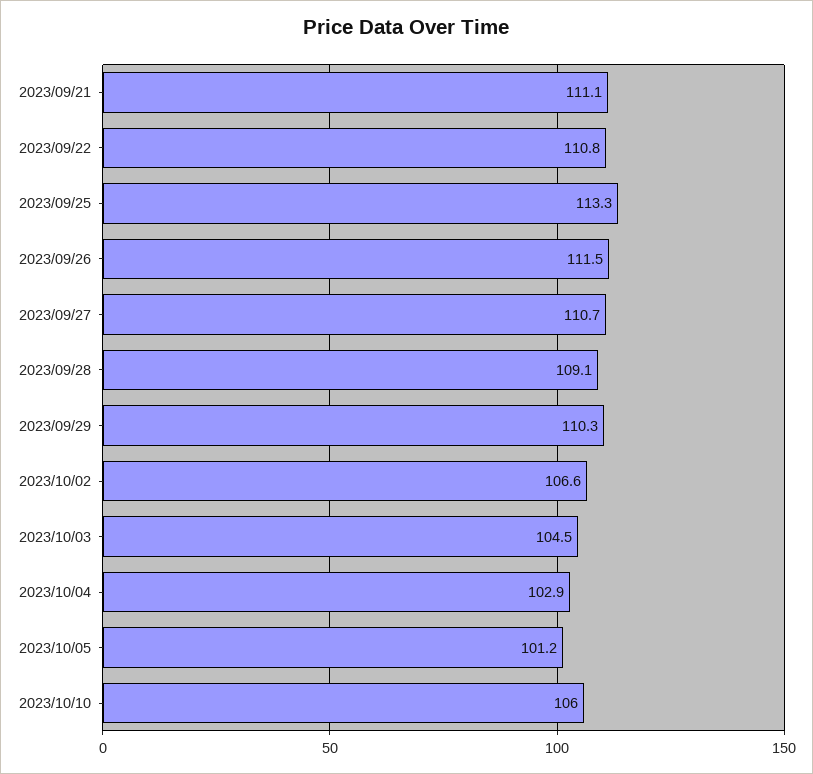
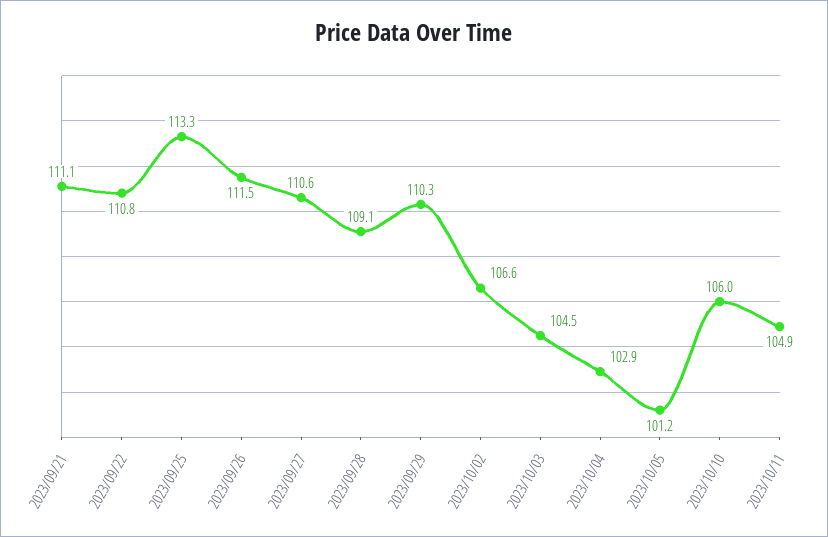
2023/09/27: 110.7 -> 110.6
2023/10/11: none -> 104.9

